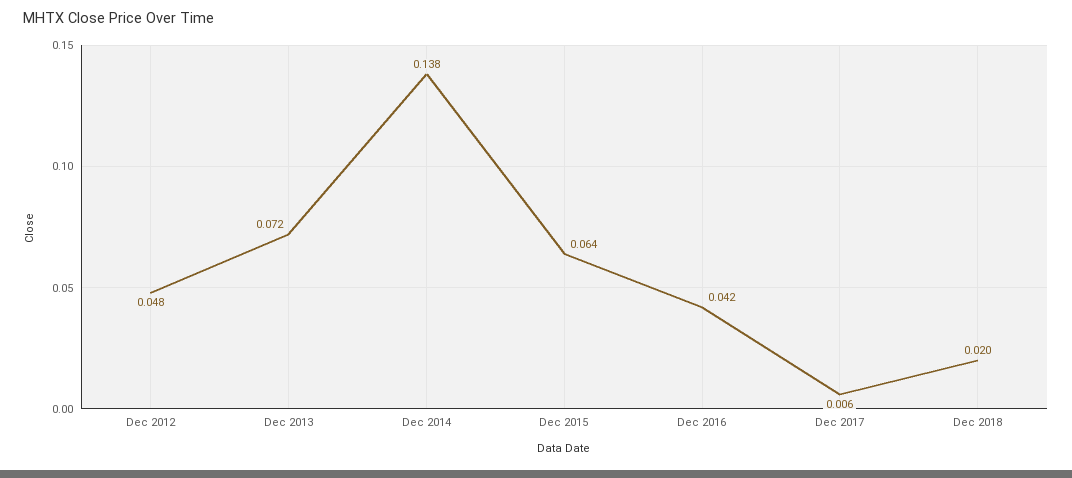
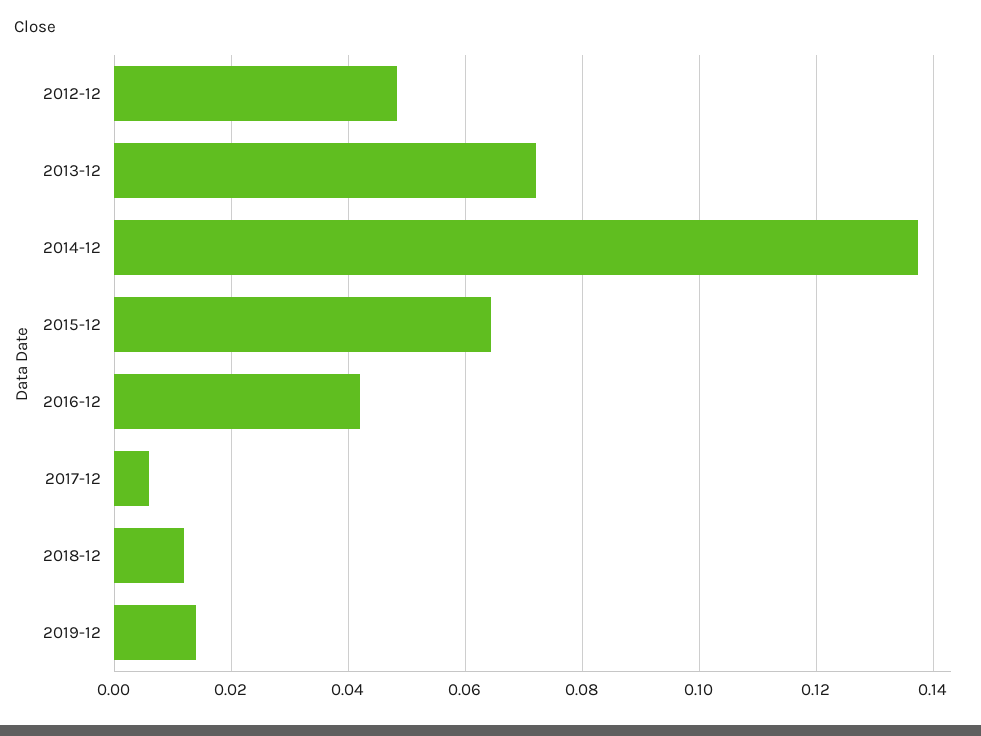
Dec 2018: 0.02 -> 0.012
2019-12: none -> 0.014

